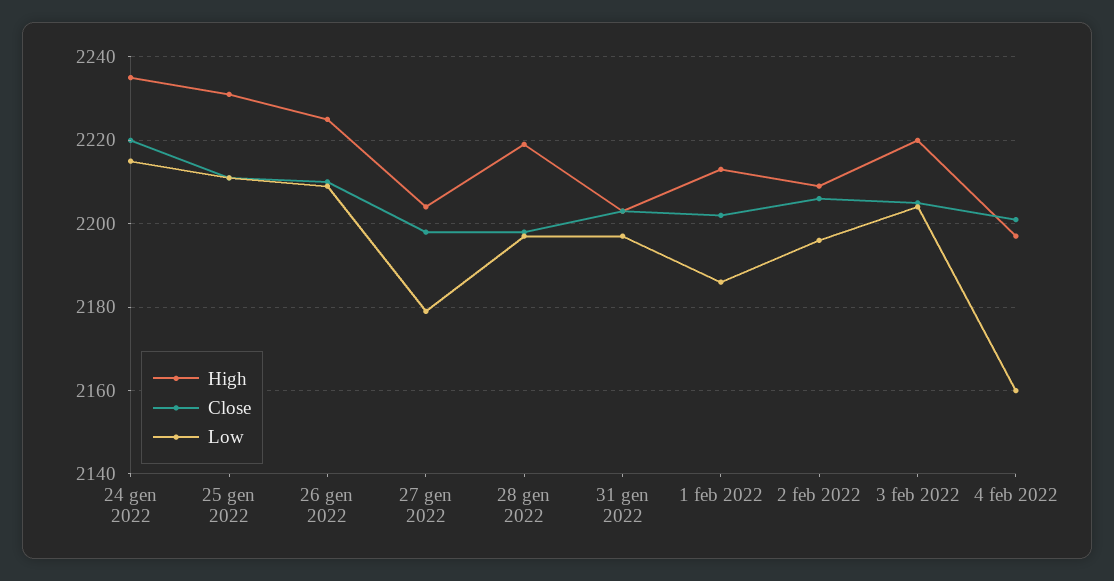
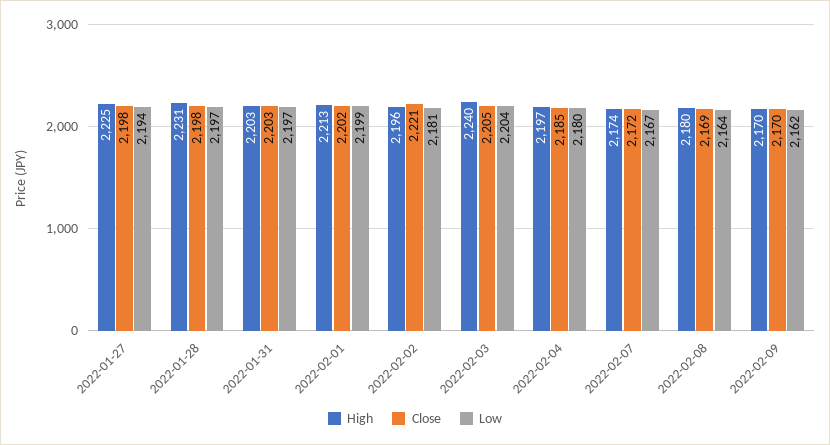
High, 24 gen 2022: 2235 -> none
Close, 24 gen 2022: 2220 -> none
Low, 24 gen 2022: 2215 -> none
High, 25 gen 2022: 2230 -> none
Close, 25 gen 2022: 2210 -> none
Low, 25 gen 2022: 2210 -> none
High, 26 gen 2022: 2225 -> none
Close, 26 gen 2022: 2210 -> none
Low, 26 gen 2022: 2210 -> none
High, 27 gen 2022: 2205 -> 2225
Low, 27 gen 2022: 2180 -> 2194
High, 28 gen 2022: 2220 -> 2231
Low, 1 feb 2022: 2185 -> 2199
High, 2 feb 2022: 2210 -> 2196
Close, 2 feb 2022: 2205 -> 2221
Low, 2 feb 2022: 2195 -> 2181
High, 3 feb 2022: 2220 -> 2240
Close, 4 feb 2022: 2200 -> 2185
Low, 4 feb 2022: 2160 -> 2180
High, 2022-02-07: none -> 2174
Close, 2022-02-07: none -> 2172
Low, 2022-02-07: none -> 2167
High, 2022-02-08: none -> 2180
Close, 2022-02-08: none -> 2169
Low, 2022-02-08: none -> 2164
High, 2022-02-09: none -> 2170
Close, 2022-02-09: none -> 2170
Low, 2022-02-09: none -> 2162

